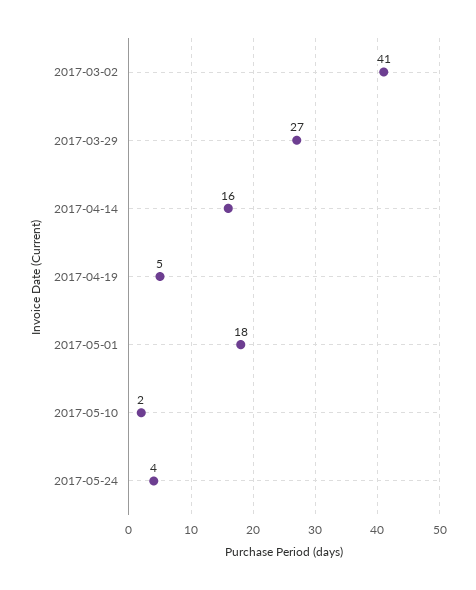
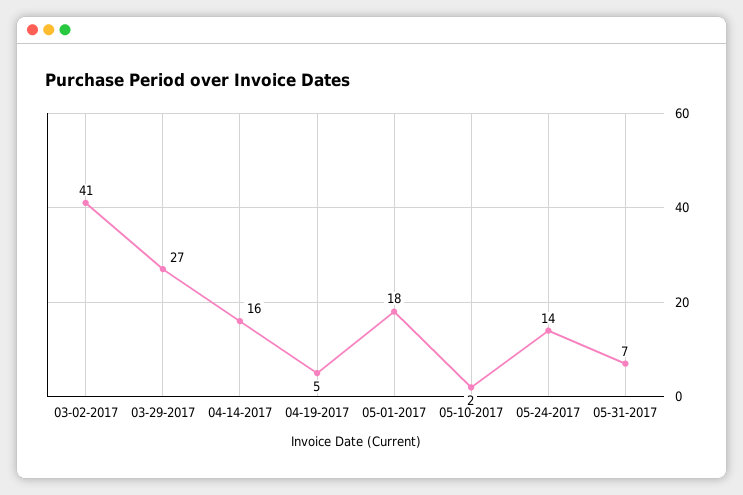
2017-05-24: 4 -> 14
05-31-2017: none -> 7

